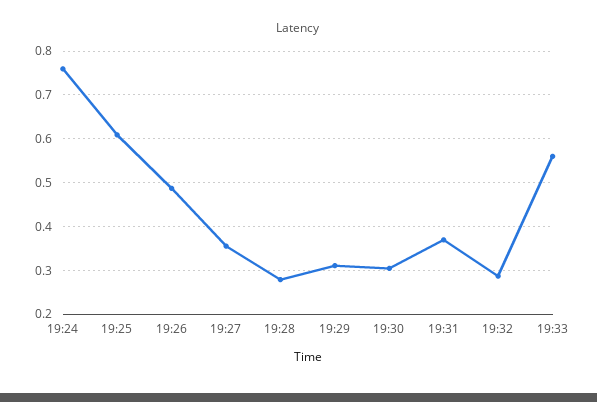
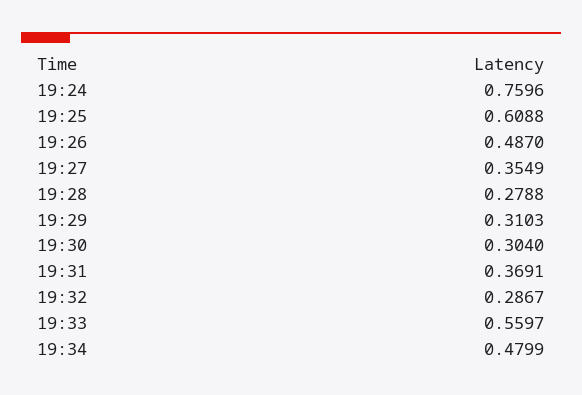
19:34: none -> 0.4799

